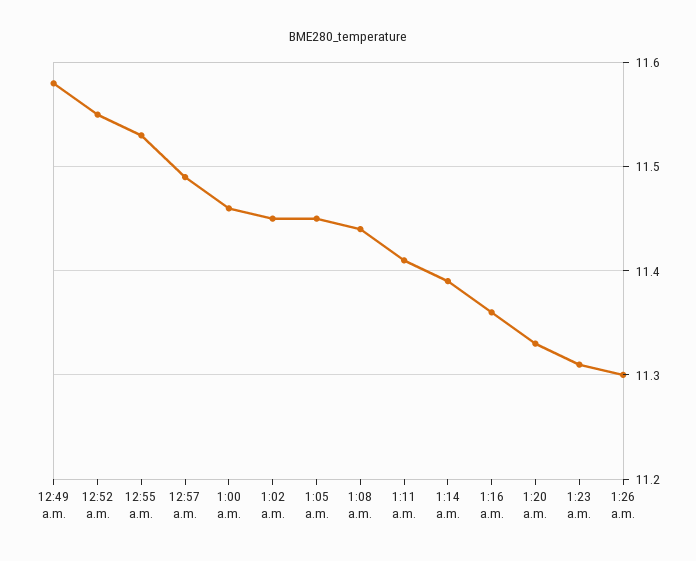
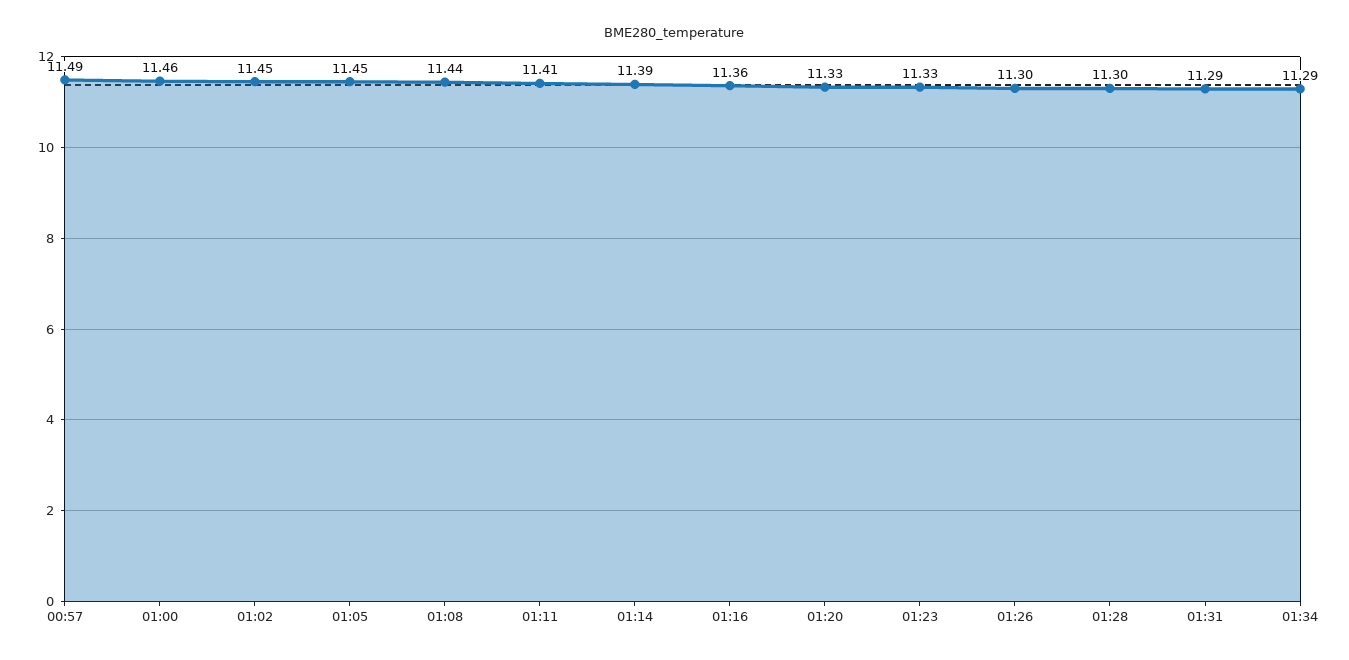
12:49 a.m.: 11.58 -> none
12:52 a.m.: 11.55 -> none
12:55 a.m.: 11.53 -> none
1:23 a.m.: 11.31 -> 11.33
01:28: none -> 11.3
01:31: none -> 11.29
01:34: none -> 11.29

